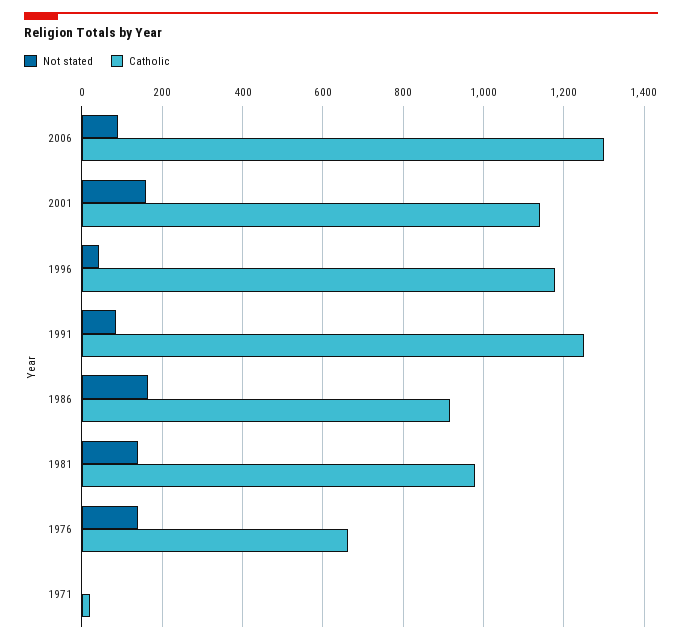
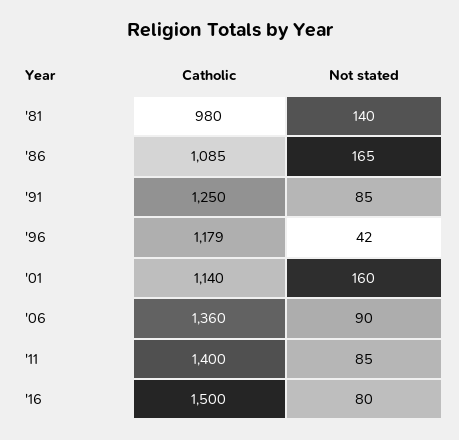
Catholic, 2006: 1300 -> 1360
Catholic, 1986: 920 -> 1085
Not stated, 1976: 140 -> none
Catholic, 1976: 660 -> none
Not stated, 1971: 0 -> none
Catholic, 1971: 20 -> none
Catholic, '11: none -> 1400
Not stated, '11: none -> 85
Catholic, '16: none -> 1500
Not stated, '16: none -> 80

